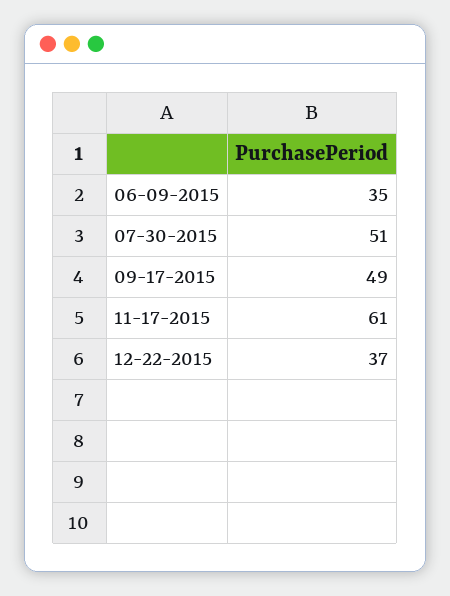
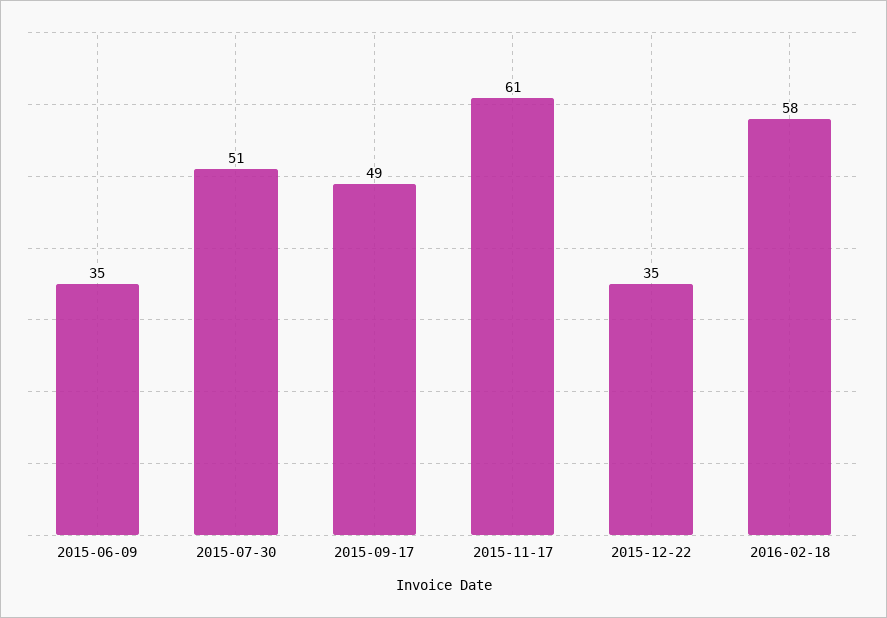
12-22-2015: 37 -> 35
2016-02-18: none -> 58

